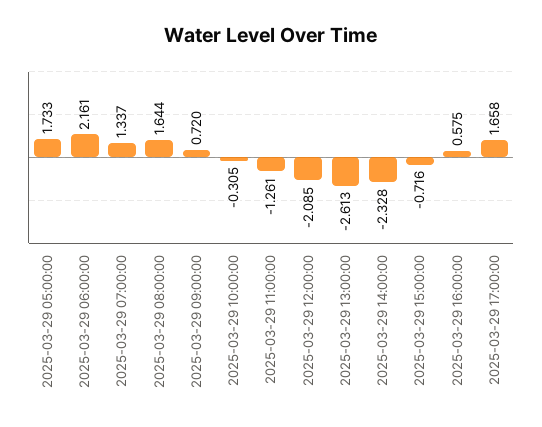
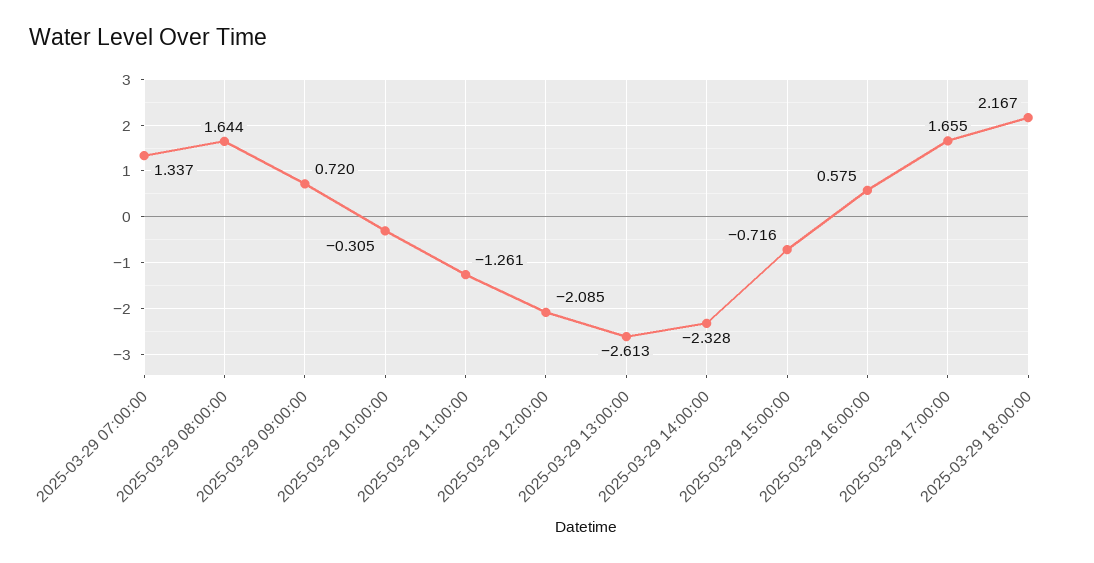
2025-03-29 05:00:00: 1.733 -> none
2025-03-29 06:00:00: 2.161 -> none
2025-03-29 17:00:00: 1.658 -> 1.655
2025-03-29 18:00:00: none -> 2.167

